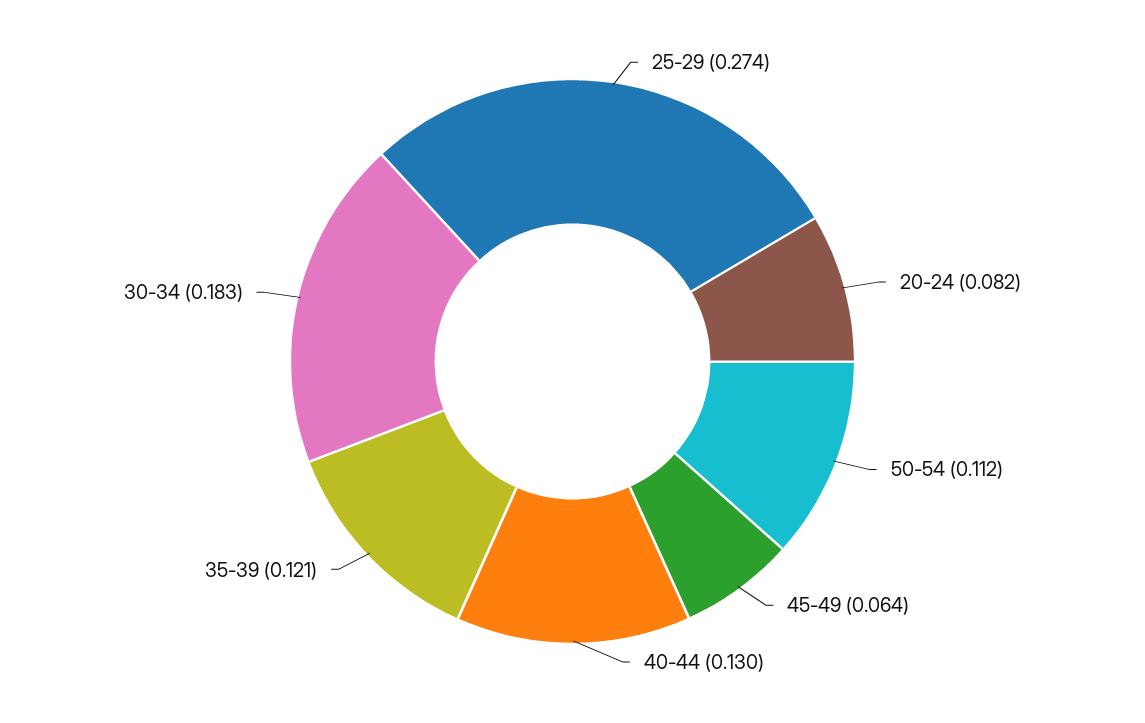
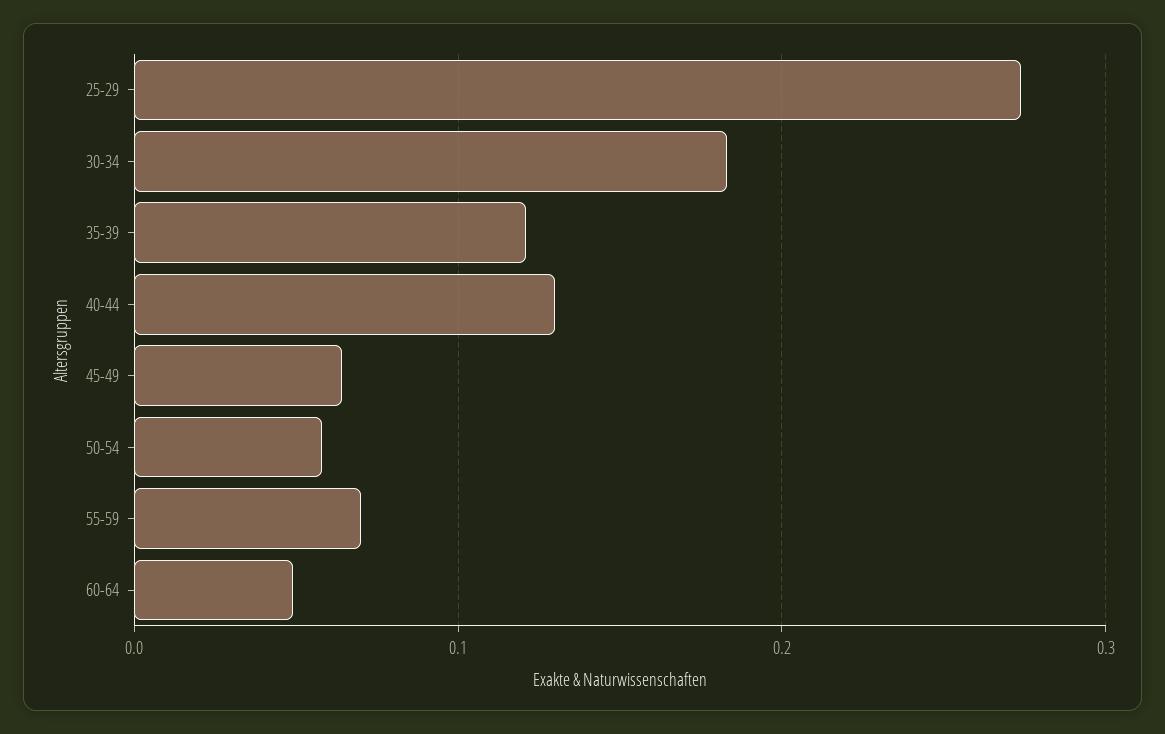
20-24: 0.082 -> none
50-54: 0.112 -> 0.06
55-59: none -> 0.07
60-64: none -> 0.05

